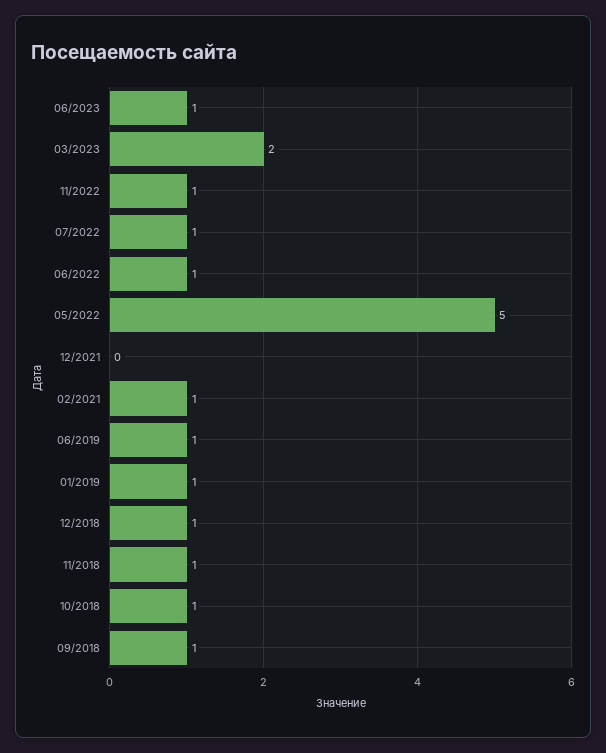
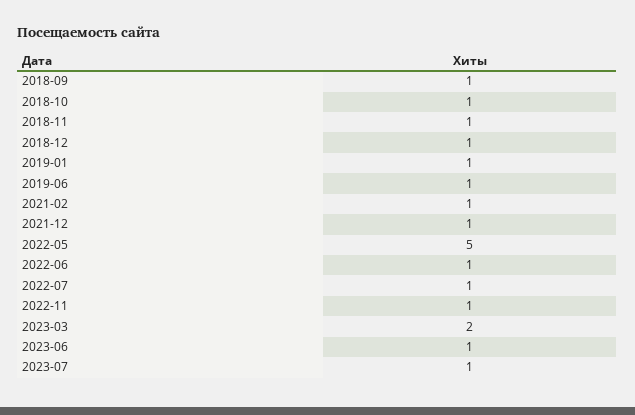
12/2021: 0 -> 1
2023-07: none -> 1

